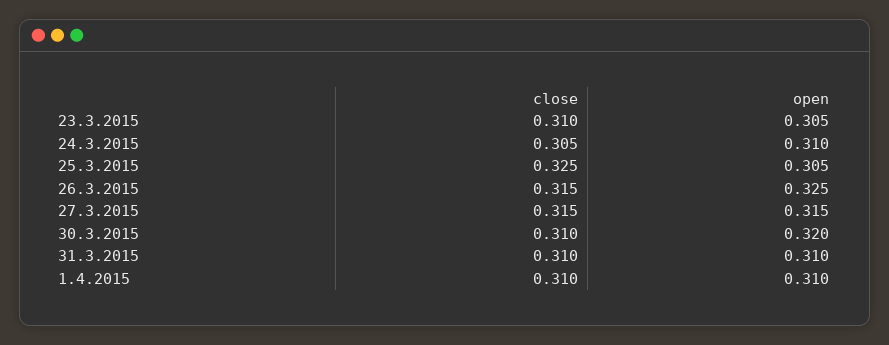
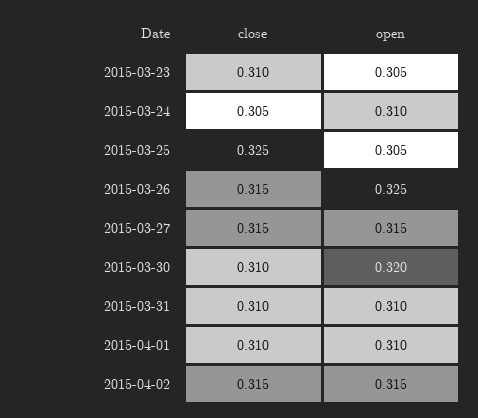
close, 2015-04-02: none -> 0.315
open, 2015-04-02: none -> 0.315

